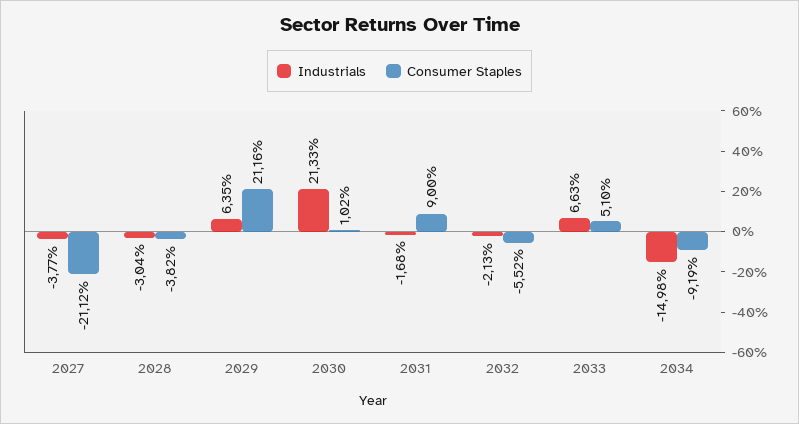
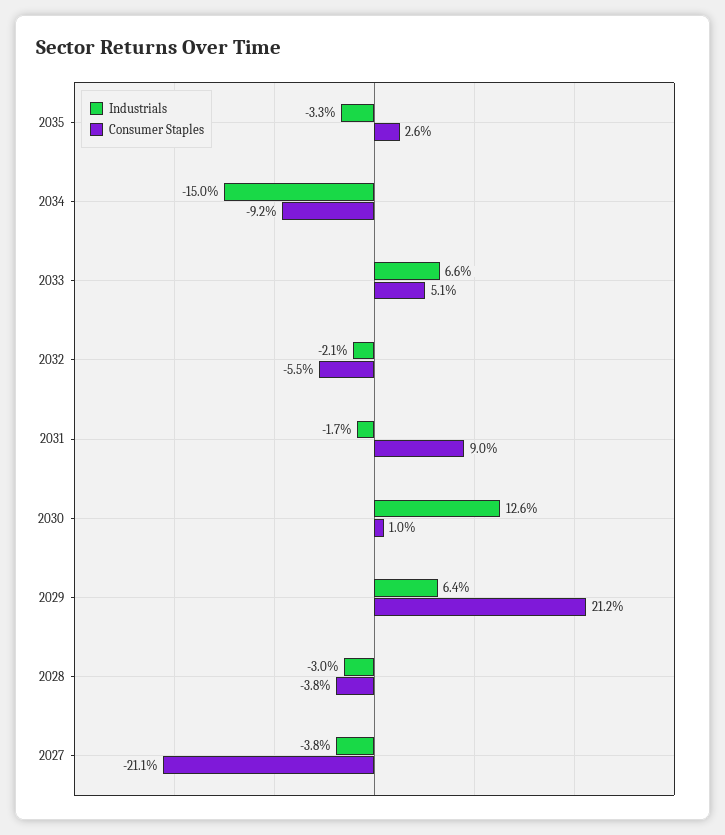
Industrials, 2030: 21.33 -> 12.6
Industrials, 2035: none -> -3.3
Consumer Staples, 2035: none -> 2.6

